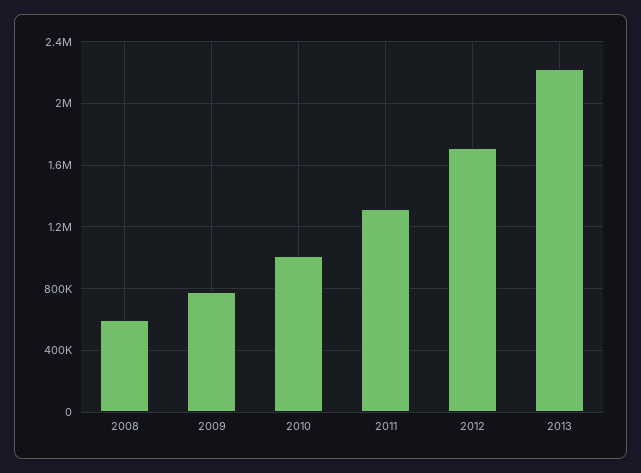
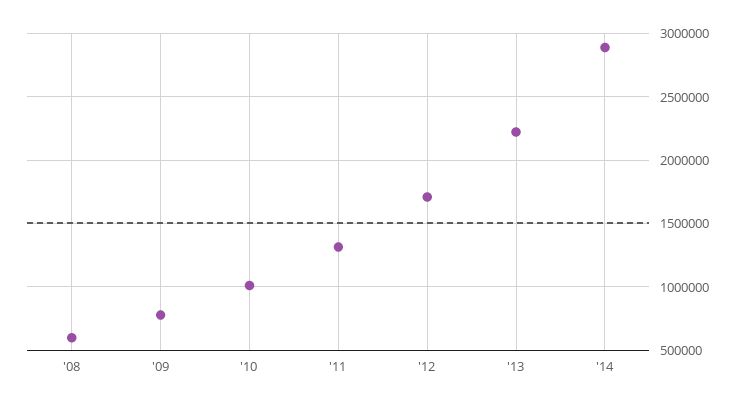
'14: none -> 2900000

